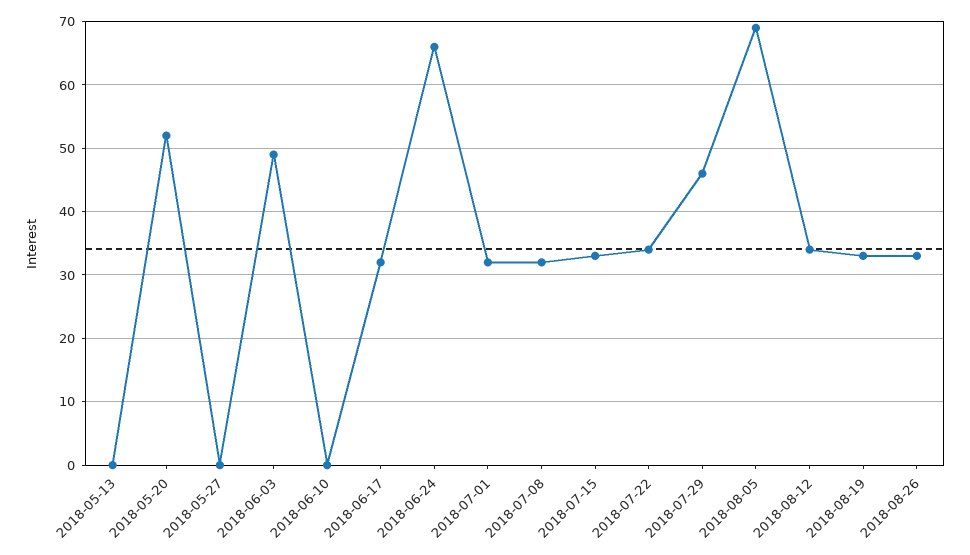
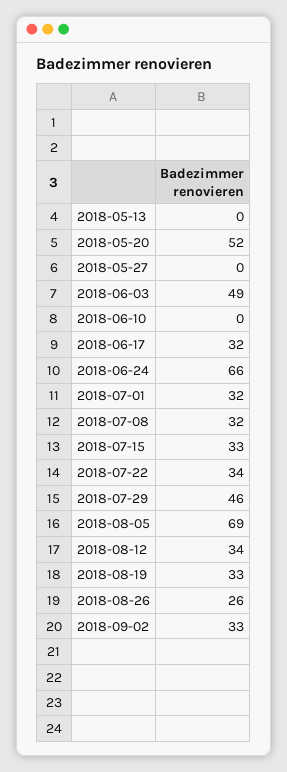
2018-08-26: 33 -> 26
2018-09-02: none -> 33

